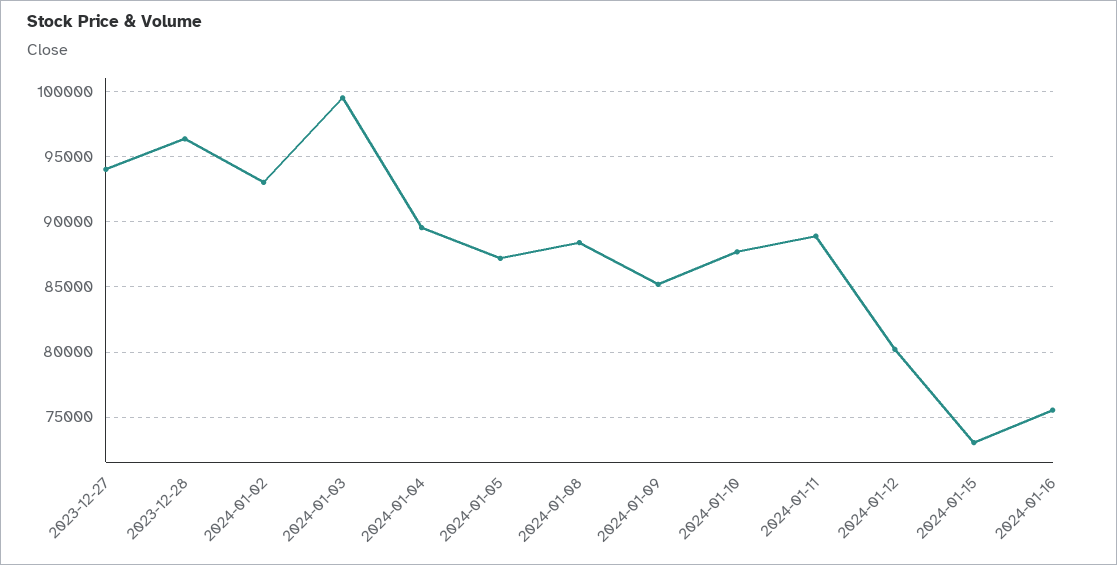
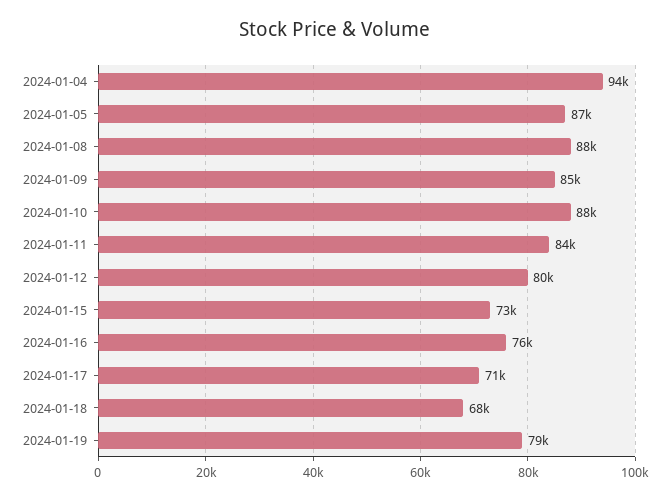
2023-12-27: 94000 -> none
2023-12-28: 96500 -> none
2024-01-02: 93000 -> none
2024-01-03: 99500 -> none
2024-01-04: 89500 -> 94000
2024-01-11: 89000 -> 84000
2024-01-17: none -> 71000
2024-01-18: none -> 68000
2024-01-19: none -> 79000

